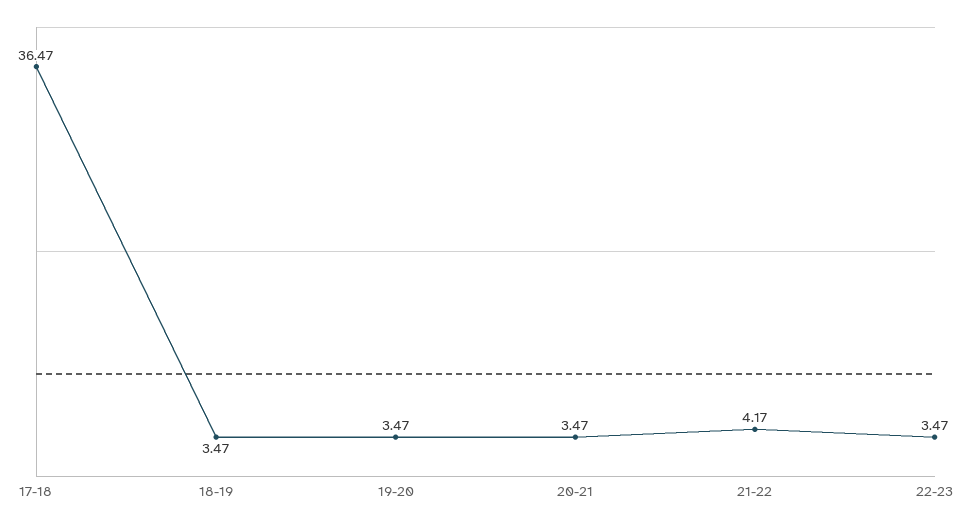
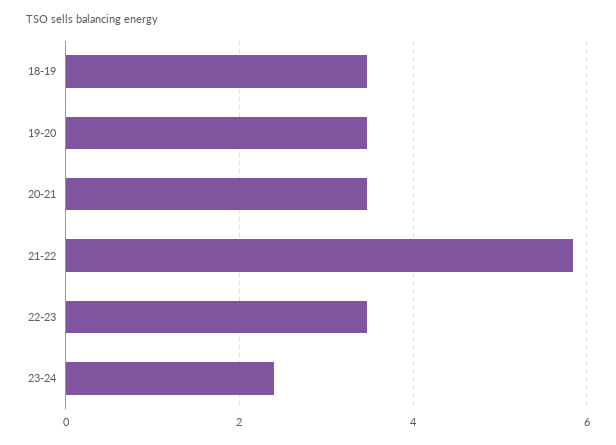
17-18: 36.47 -> none
21-22: 4.17 -> 5.8
23-24: none -> 2.4

